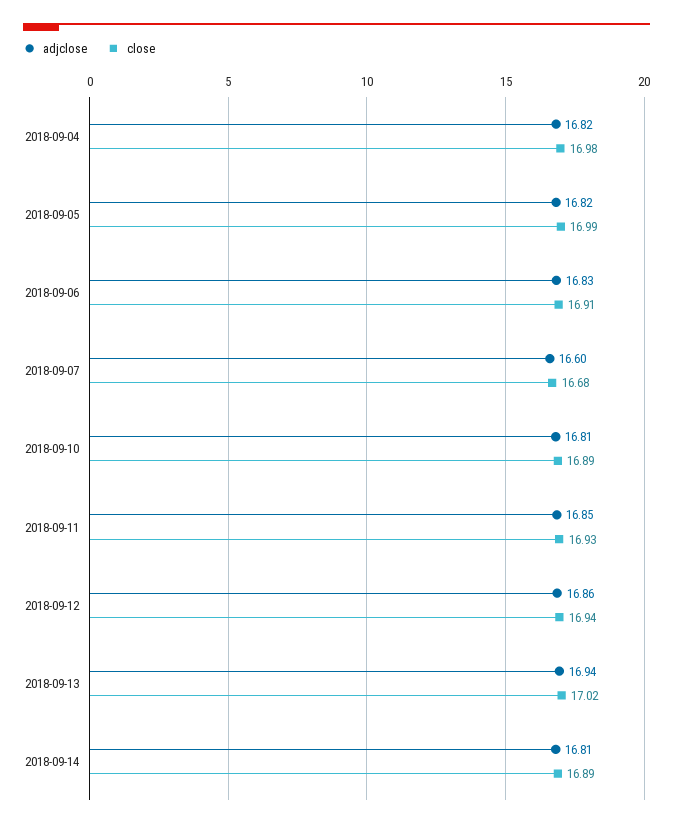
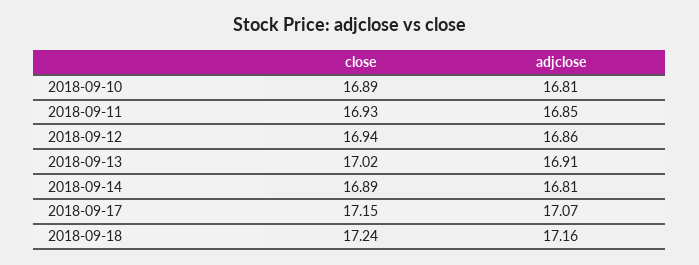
adjclose, 2018-09-04: 16.82 -> none
close, 2018-09-04: 16.98 -> none
adjclose, 2018-09-05: 16.82 -> none
close, 2018-09-05: 16.99 -> none
adjclose, 2018-09-06: 16.83 -> none
close, 2018-09-06: 16.91 -> none
adjclose, 2018-09-07: 16.6 -> none
close, 2018-09-07: 16.68 -> none
adjclose, 2018-09-13: 16.94 -> 16.91
close, 2018-09-17: none -> 17.15
adjclose, 2018-09-17: none -> 17.07
close, 2018-09-18: none -> 17.24
adjclose, 2018-09-18: none -> 17.16

